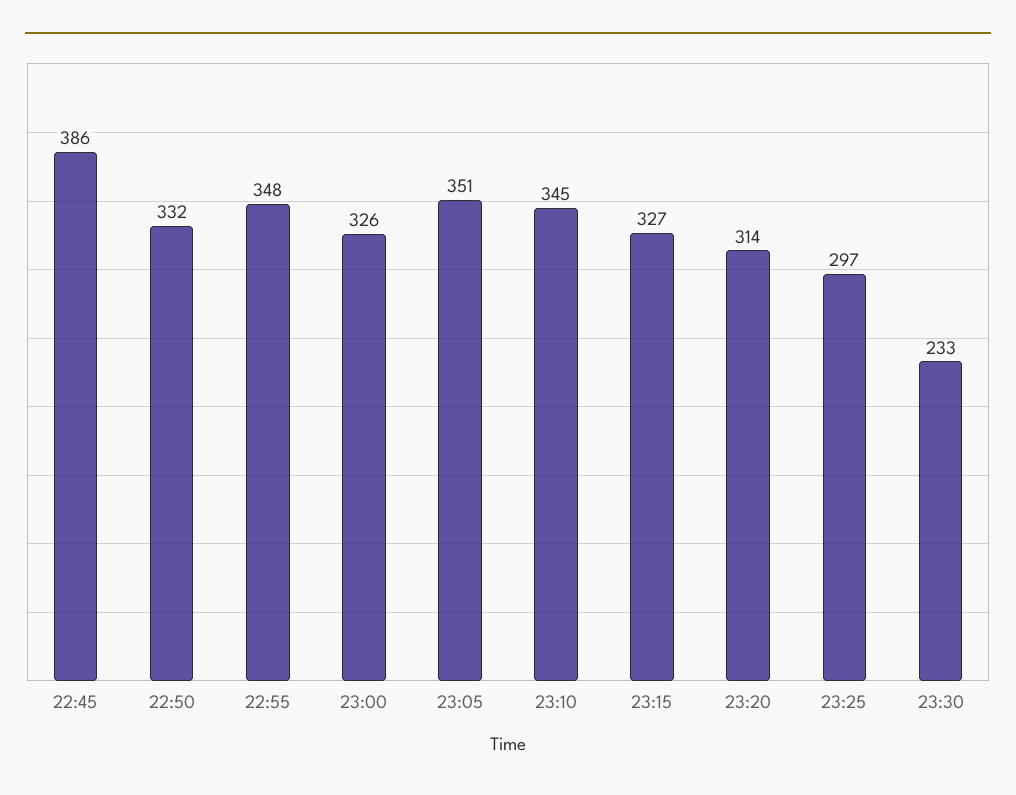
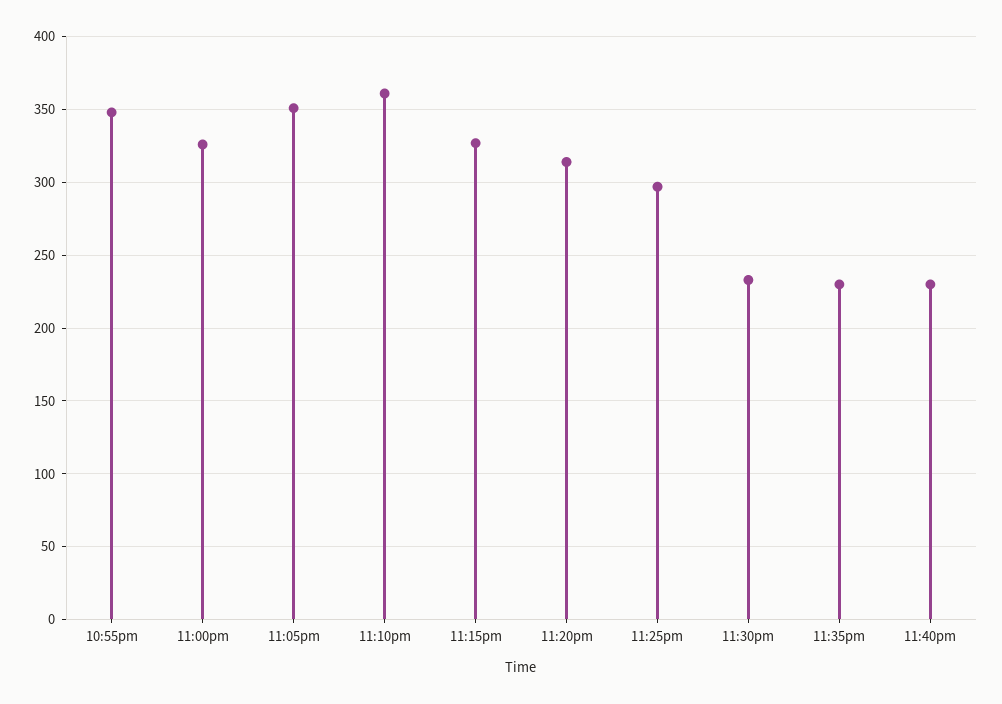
22:45: 386 -> none
22:50: 332 -> none
23:10: 345 -> 360
11:35pm: none -> 230
11:40pm: none -> 230

